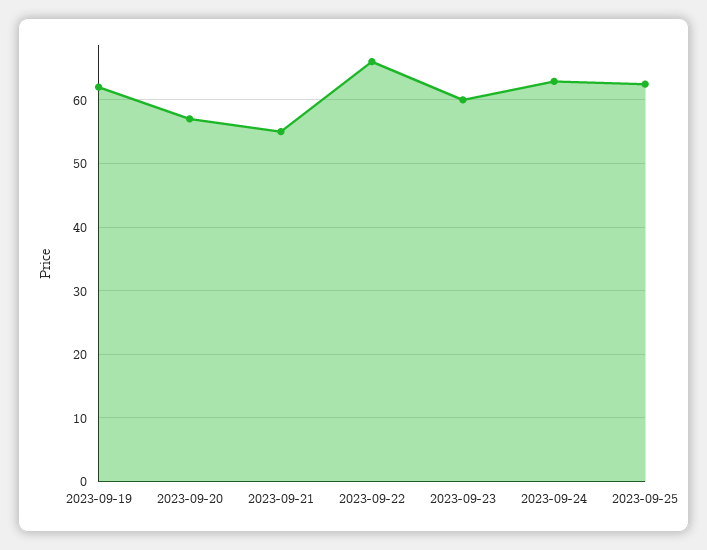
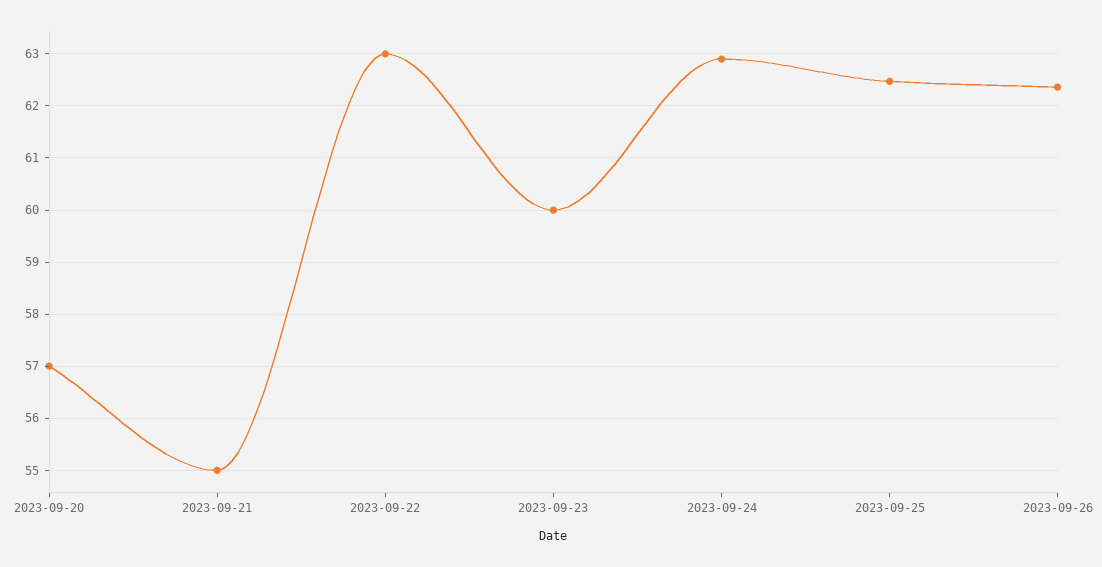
2023-09-19: 62 -> none
2023-09-22: 66 -> 63
2023-09-26: none -> 62.4

